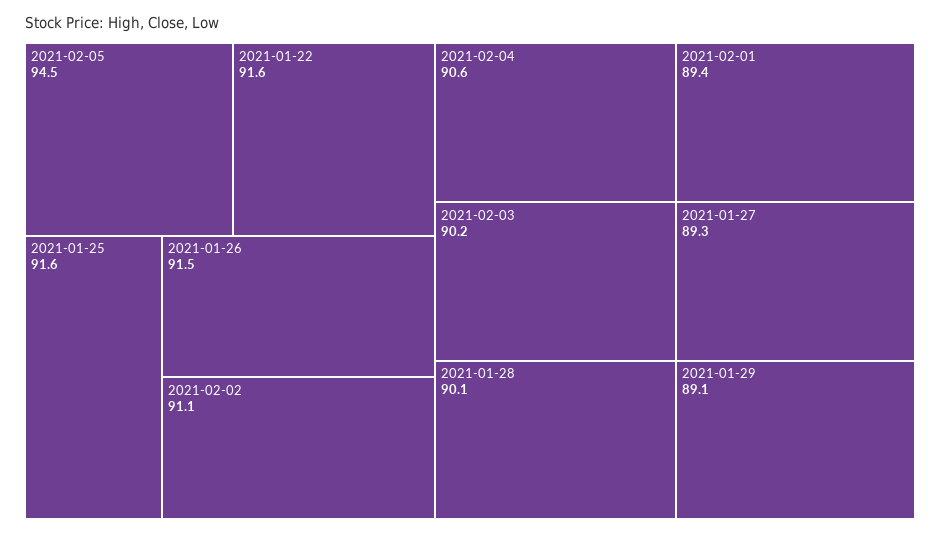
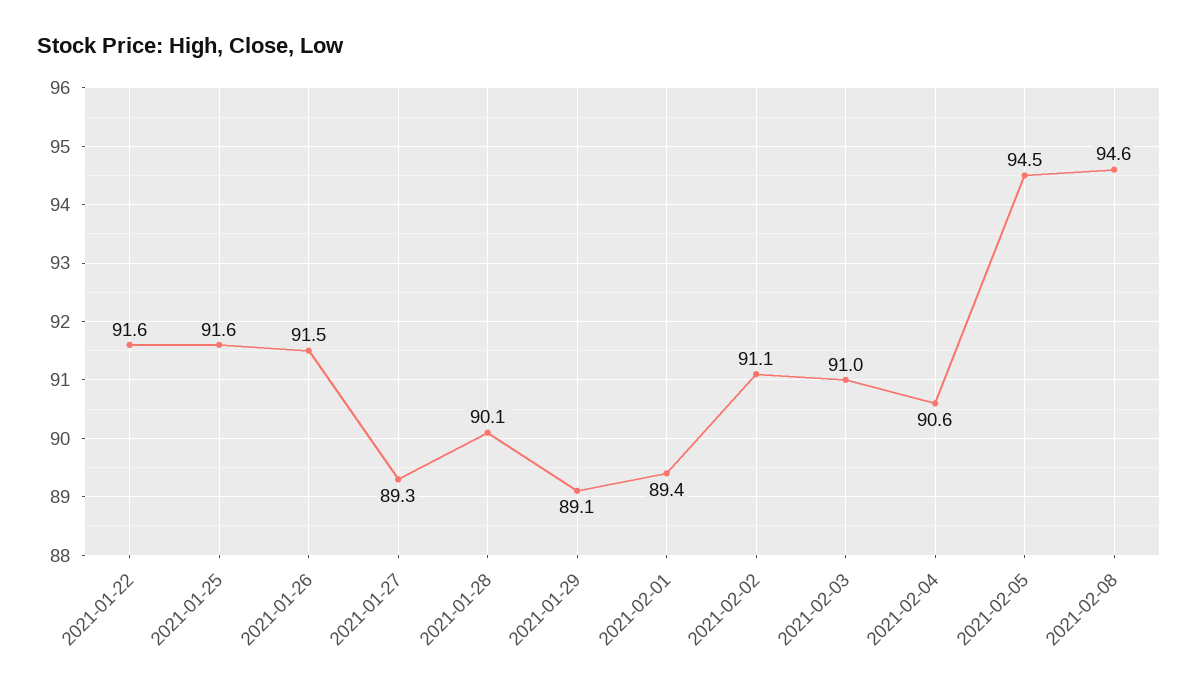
2021-02-03: 90.2 -> 91
2021-02-08: none -> 94.6

